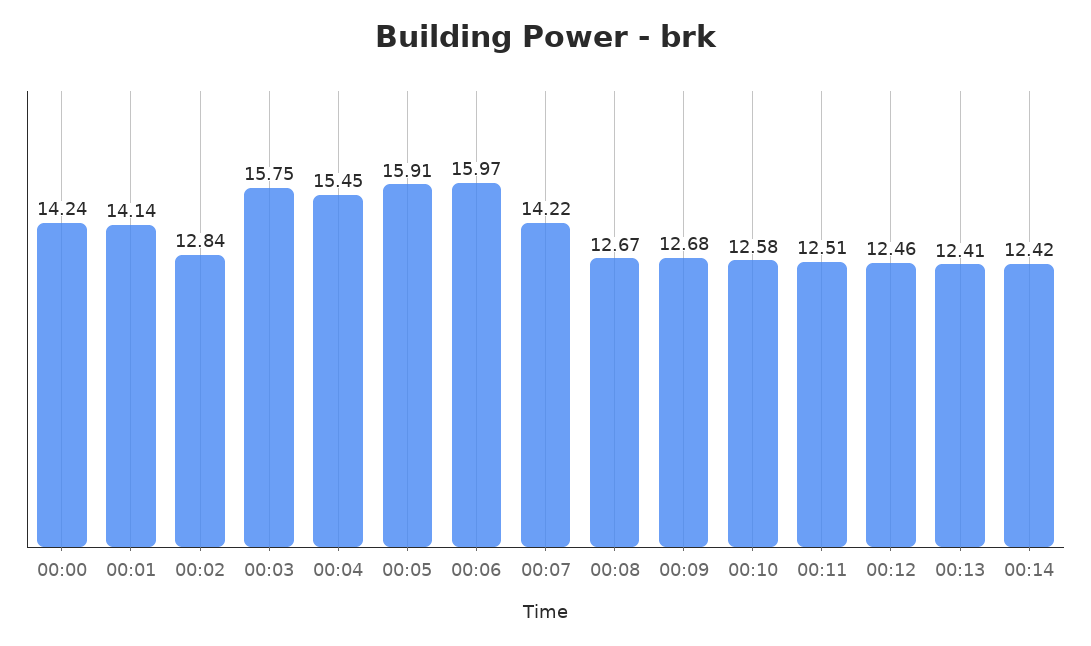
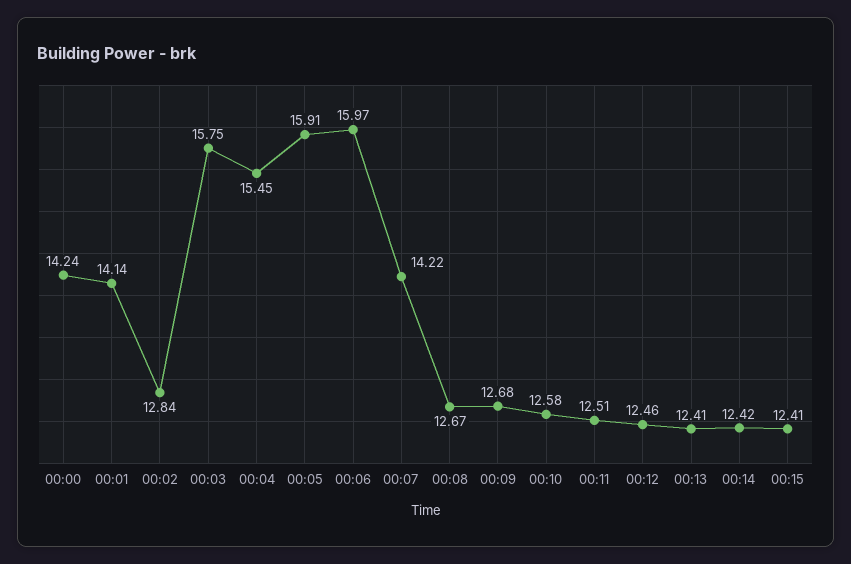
00:15: none -> 12.41

